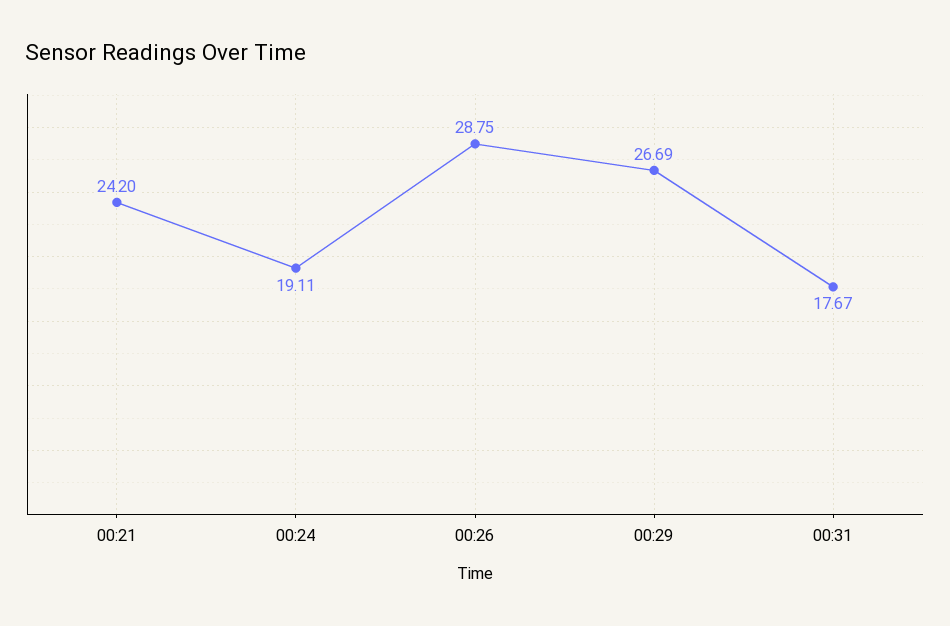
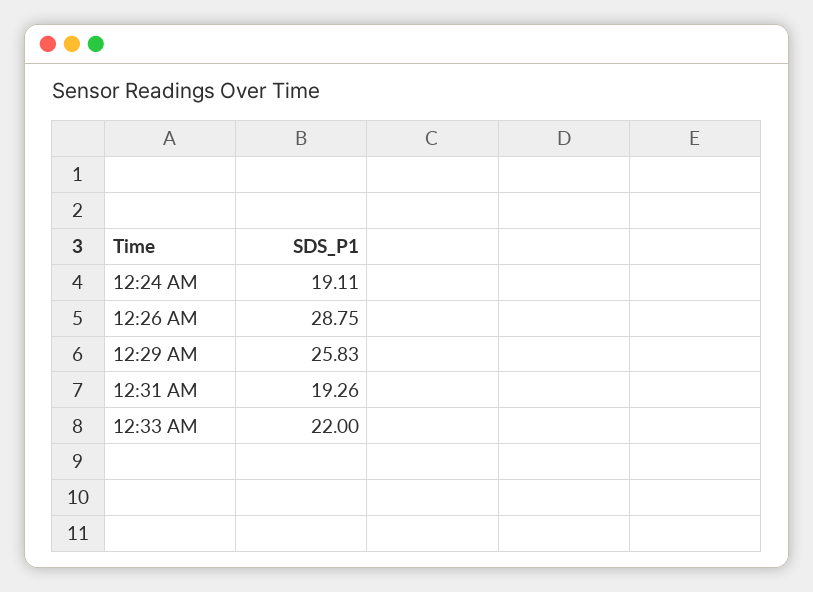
00:21: 24.2 -> none
00:29: 26.69 -> 25.83
00:31: 17.67 -> 19.26
12:33 AM: none -> 22

